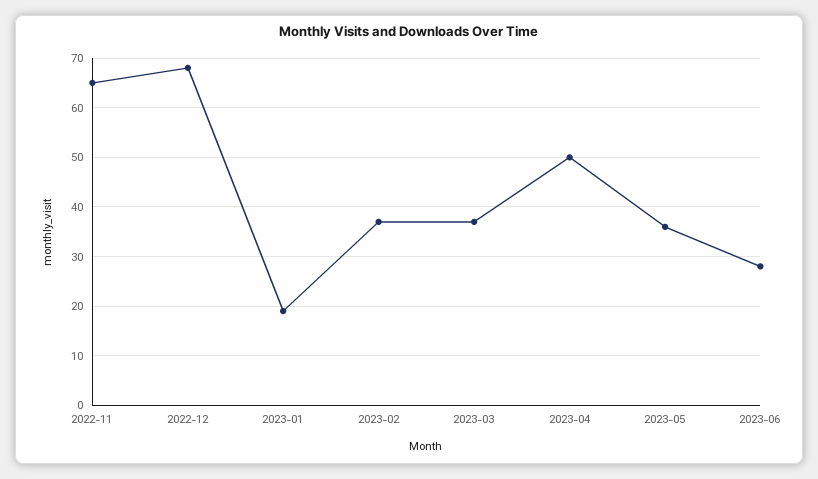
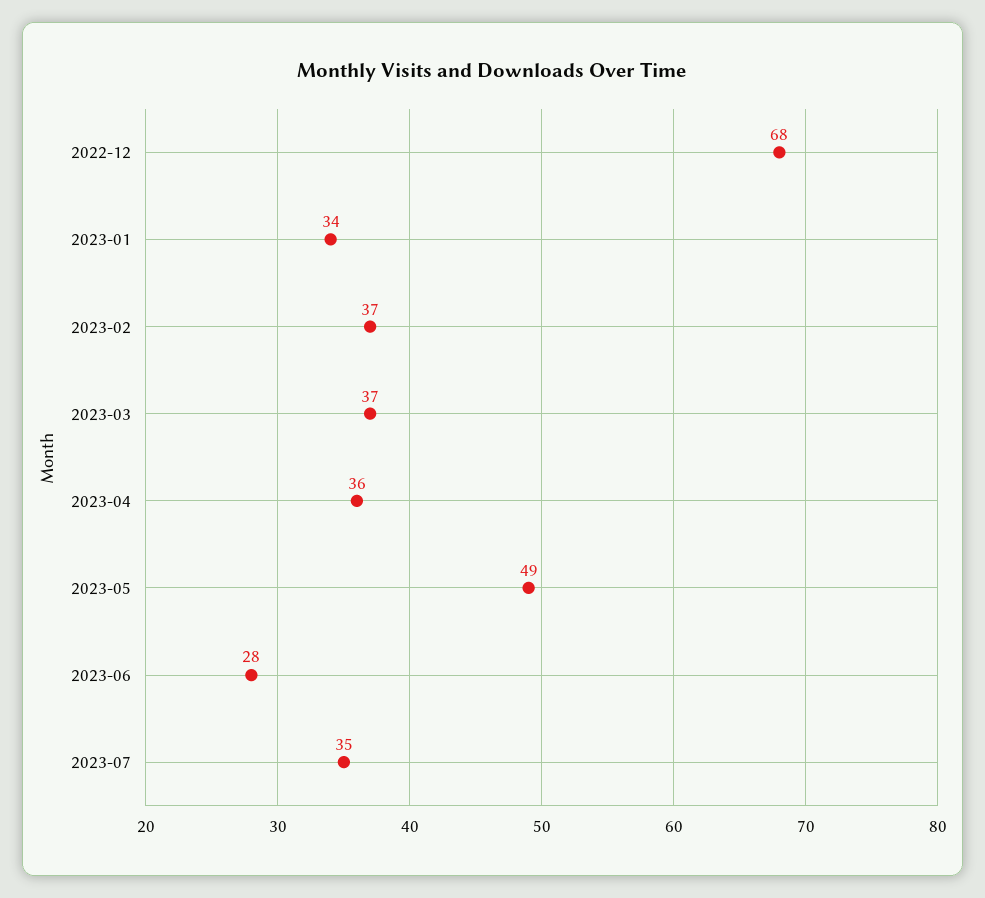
2022-11: 65 -> none
2023-01: 20 -> 34
2023-04: 50 -> 36
2023-05: 35 -> 49
2023-07: none -> 35

